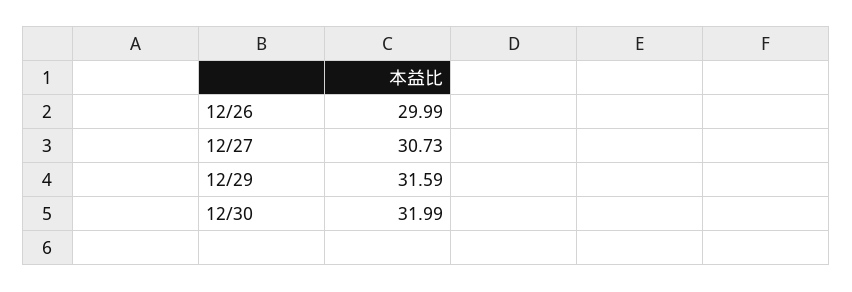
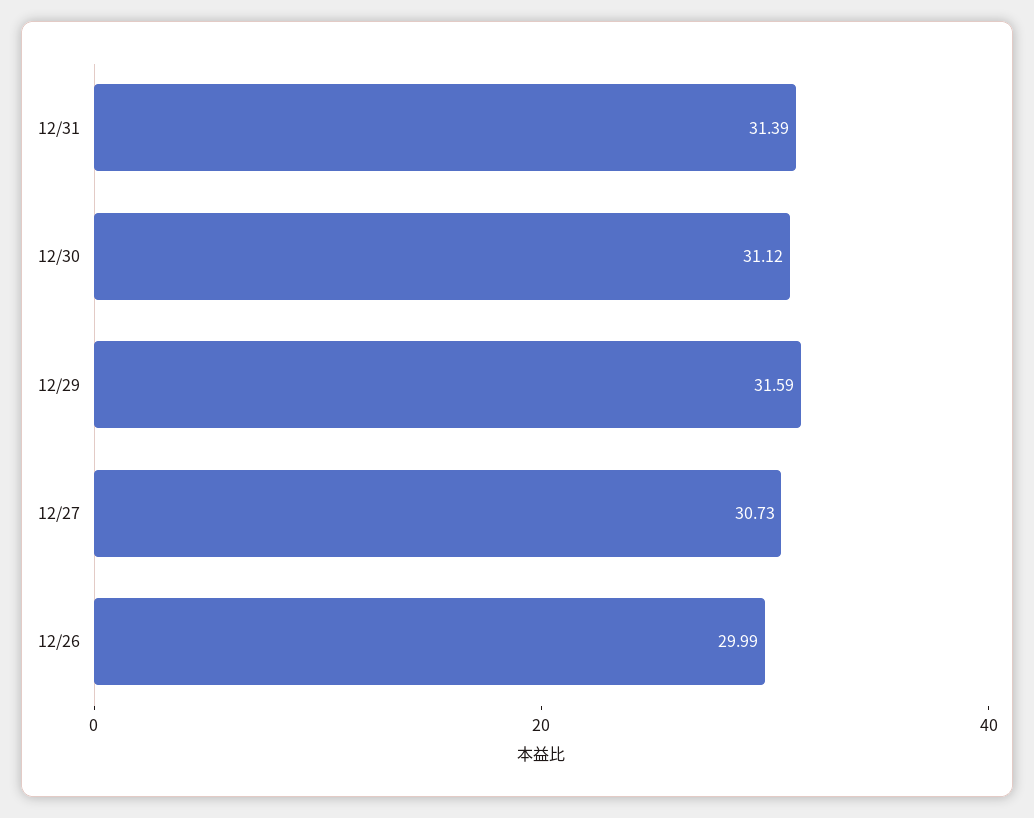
12/30: 31.99 -> 31.12
12/31: none -> 31.39

